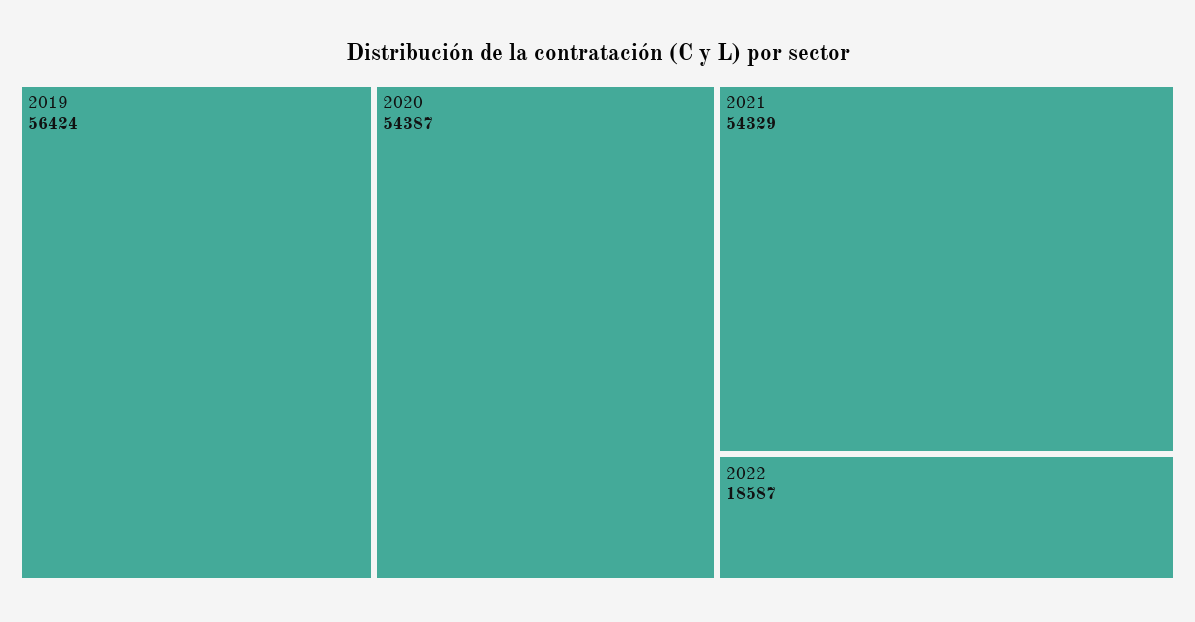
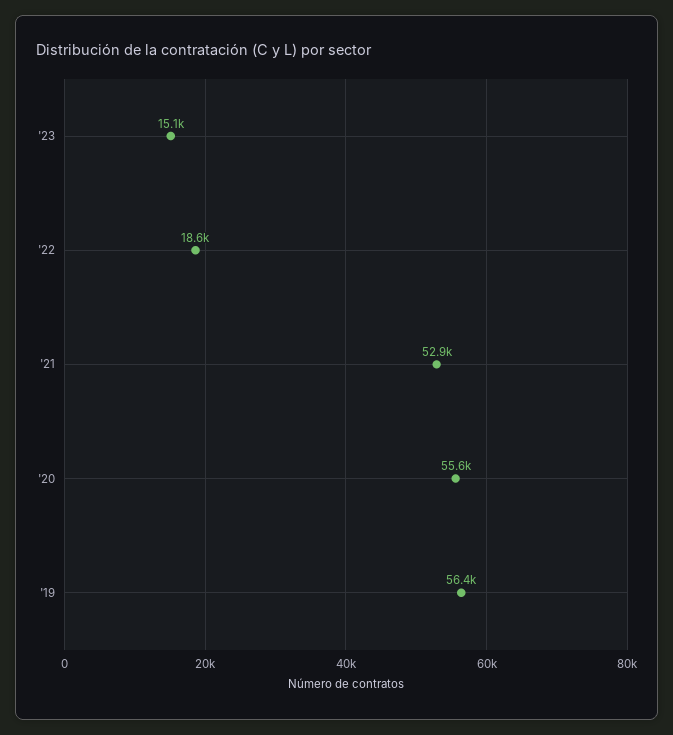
2020: 54387 -> 55600
2021: 54329 -> 52900
'23: none -> 15100

